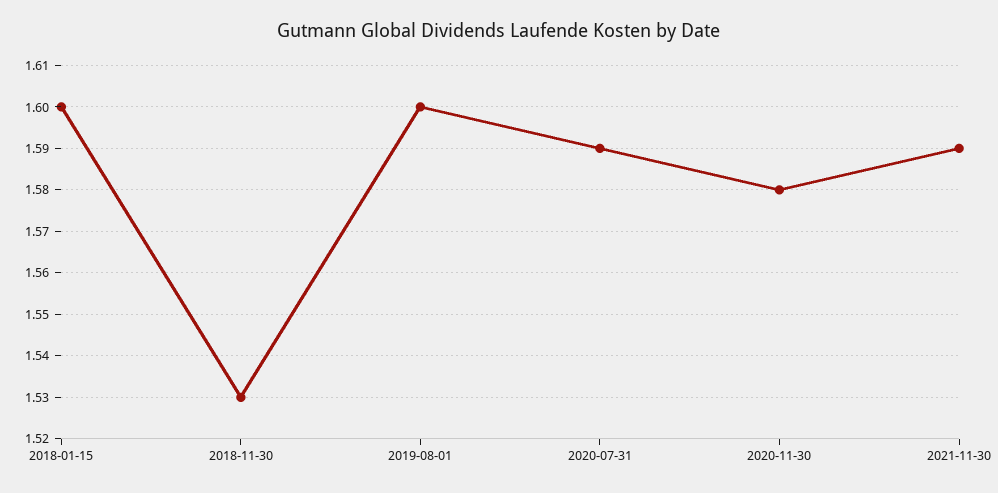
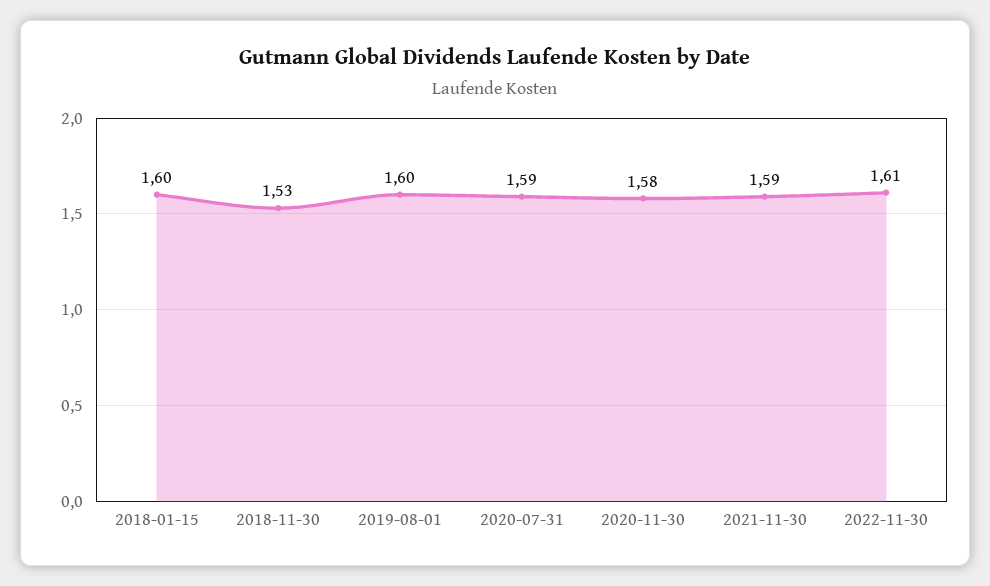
2022-11-30: none -> 1.61

